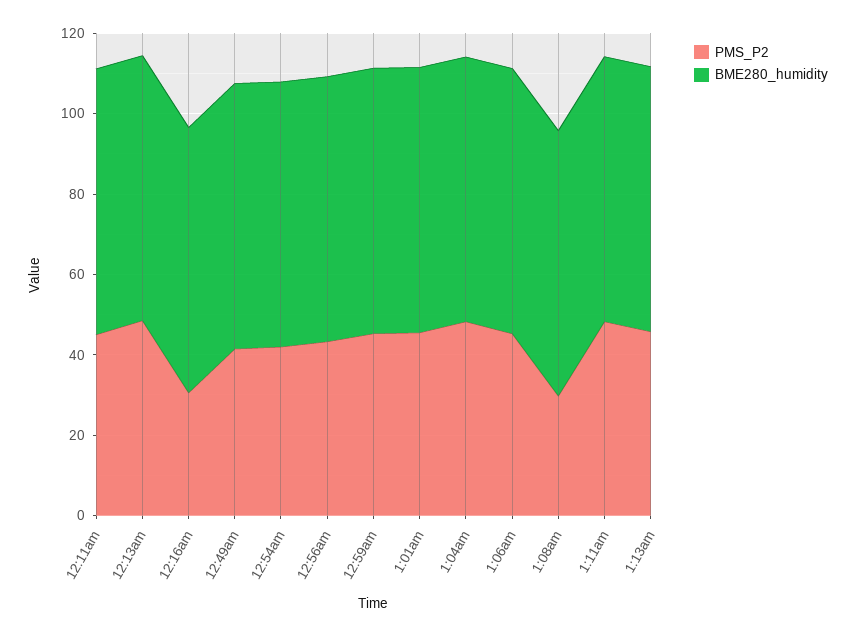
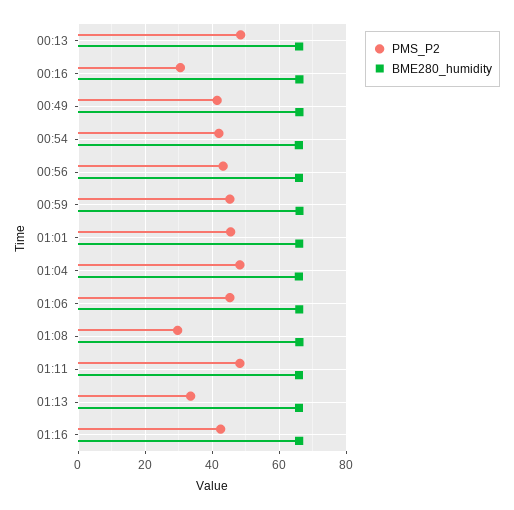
PMS_P2, 12:11am: 45 -> none
BME280_humidity, 12:11am: 65 -> none
PMS_P2, 1:13am: 45 -> 34
PMS_P2, 01:16: none -> 42
BME280_humidity, 01:16: none -> 66

